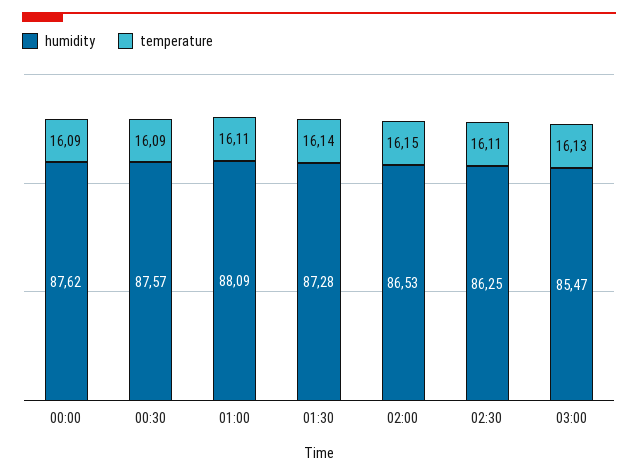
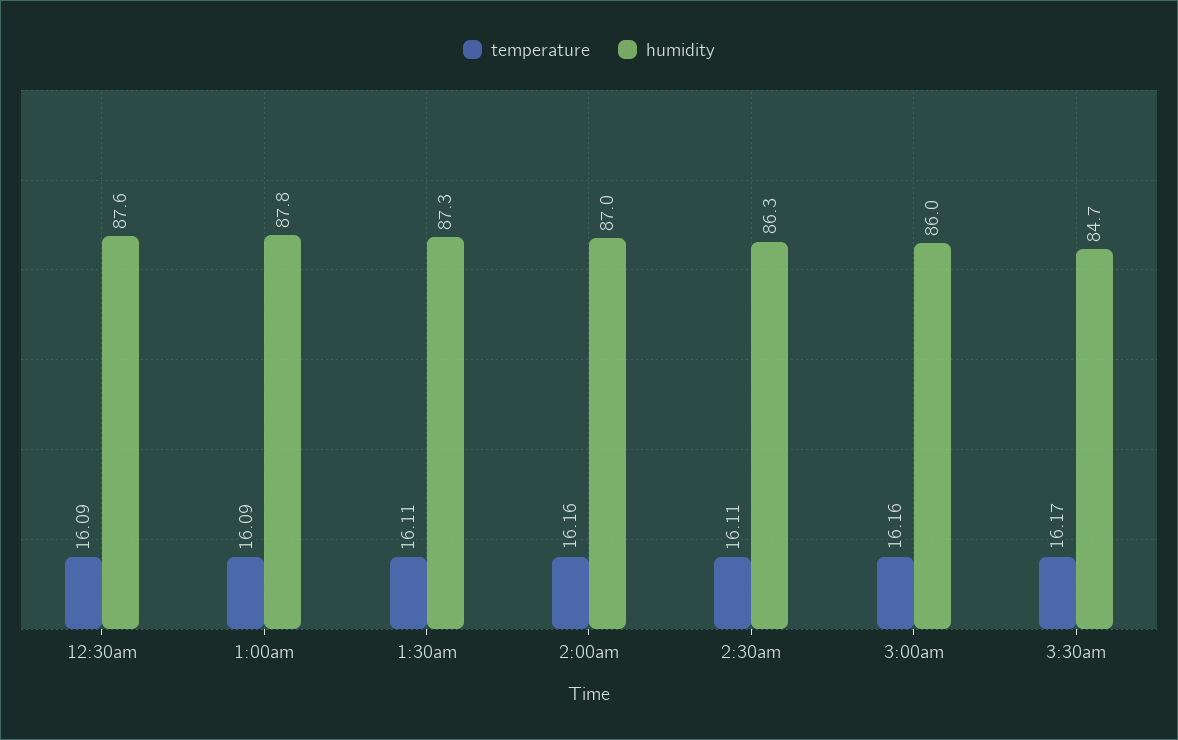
humidity, 00:00: 87.62 -> none
temperature, 00:00: 16.09 -> none
humidity, 01:00: 88.09 -> 87.8
temperature, 01:00: 16.11 -> 16.09
temperature, 01:30: 16.14 -> 16.11
humidity, 02:00: 86.53 -> 87
temperature, 02:00: 16.15 -> 16.16
humidity, 03:00: 85.47 -> 86
temperature, 03:00: 16.13 -> 16.16
temperature, 3:30am: none -> 16.17
humidity, 3:30am: none -> 84.7

